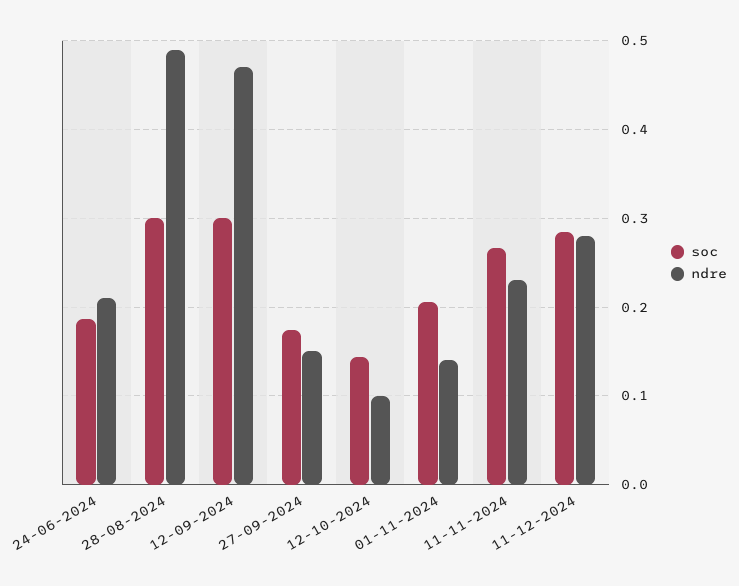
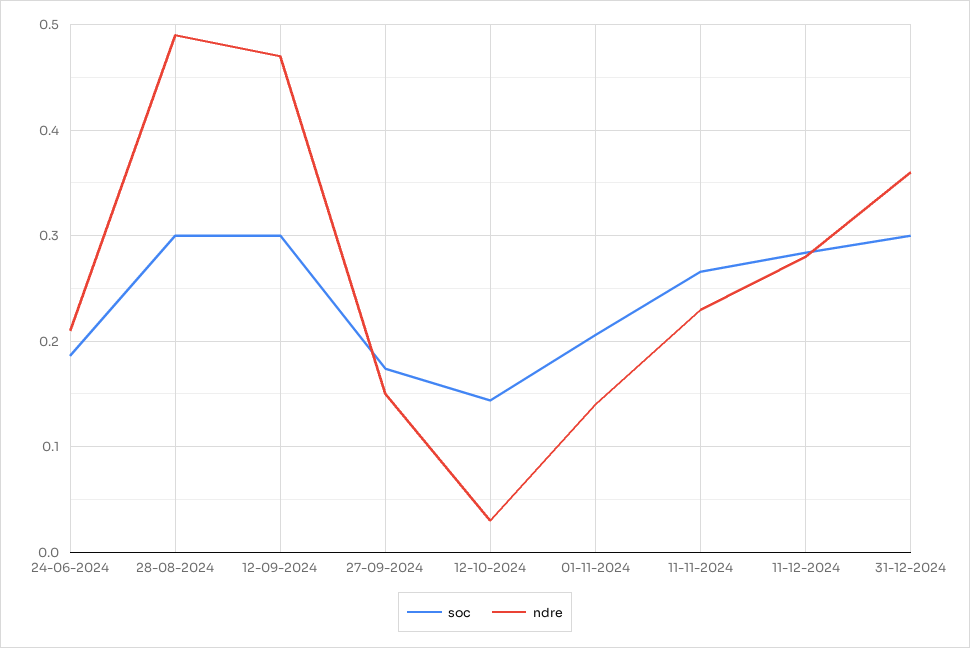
ndre, 12-10-2024: 0.1 -> 0.03
soc, 31-12-2024: none -> 0.3
ndre, 31-12-2024: none -> 0.36

